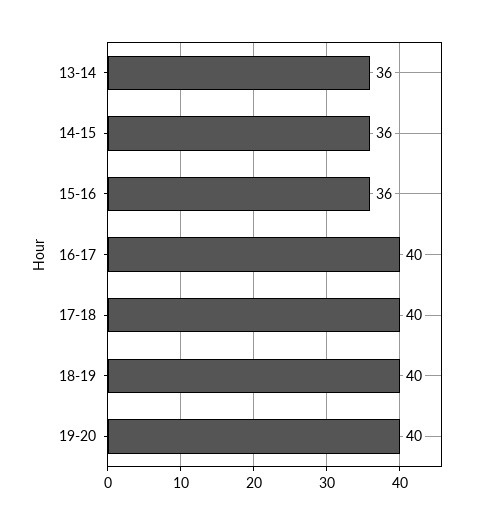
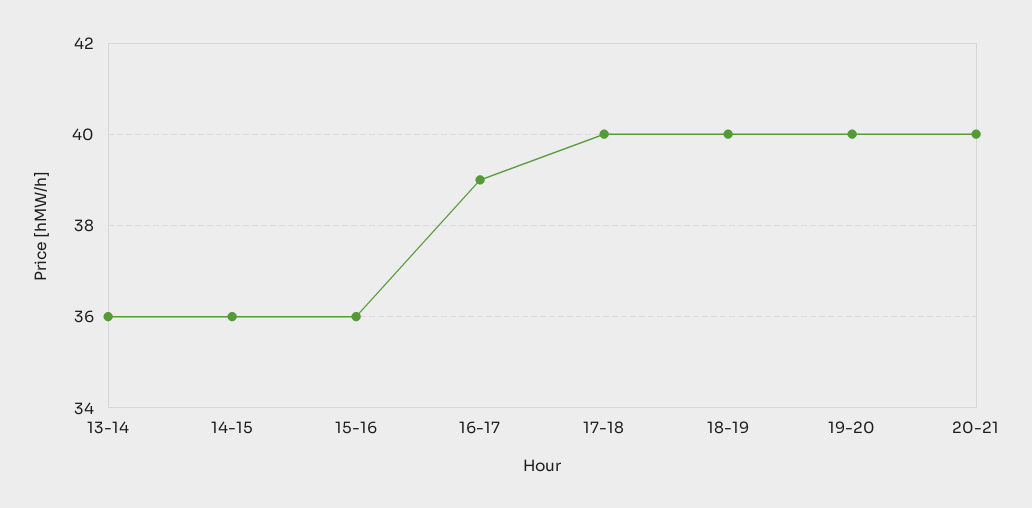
16-17: 40 -> 39
20-21: none -> 40

